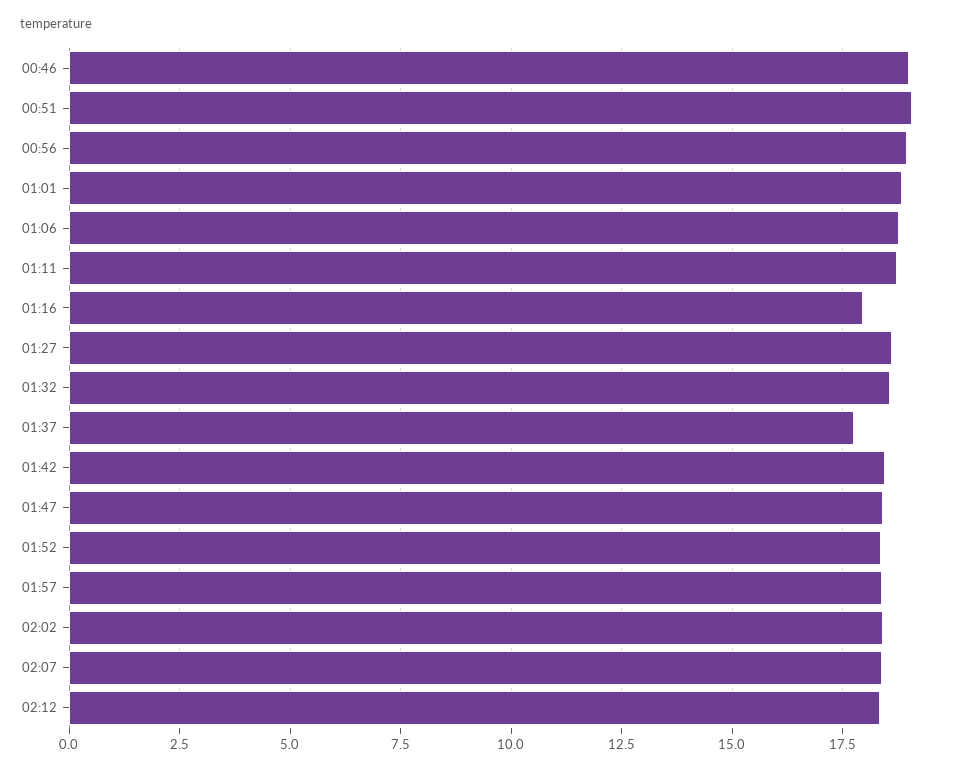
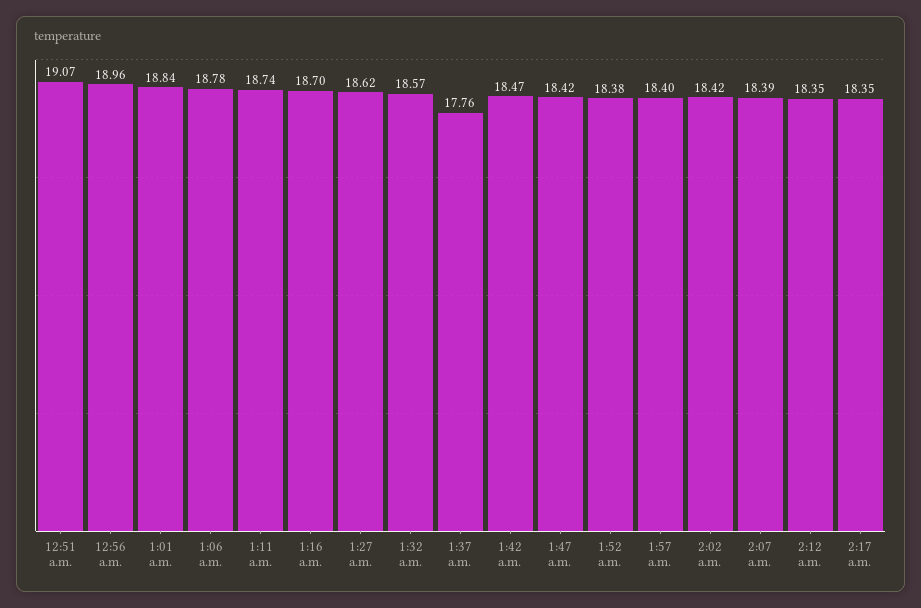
00:46: 19 -> none
01:16: 18 -> 18.7
2:17 a.m.: none -> 18.35

